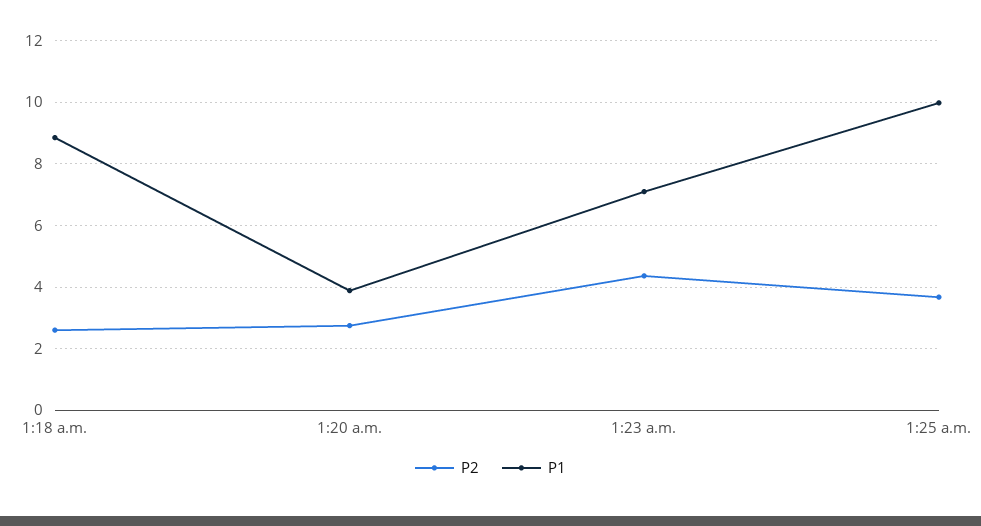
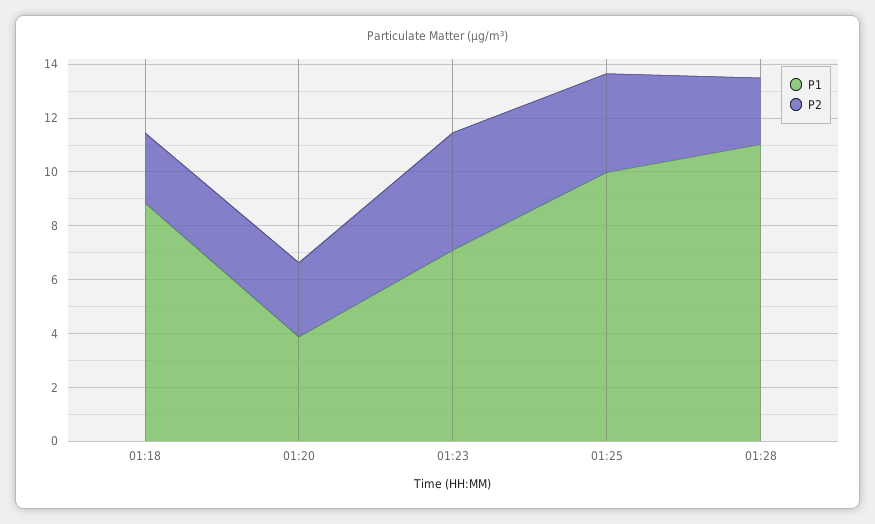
P1, 01:28: none -> 11
P2, 01:28: none -> 2.5

